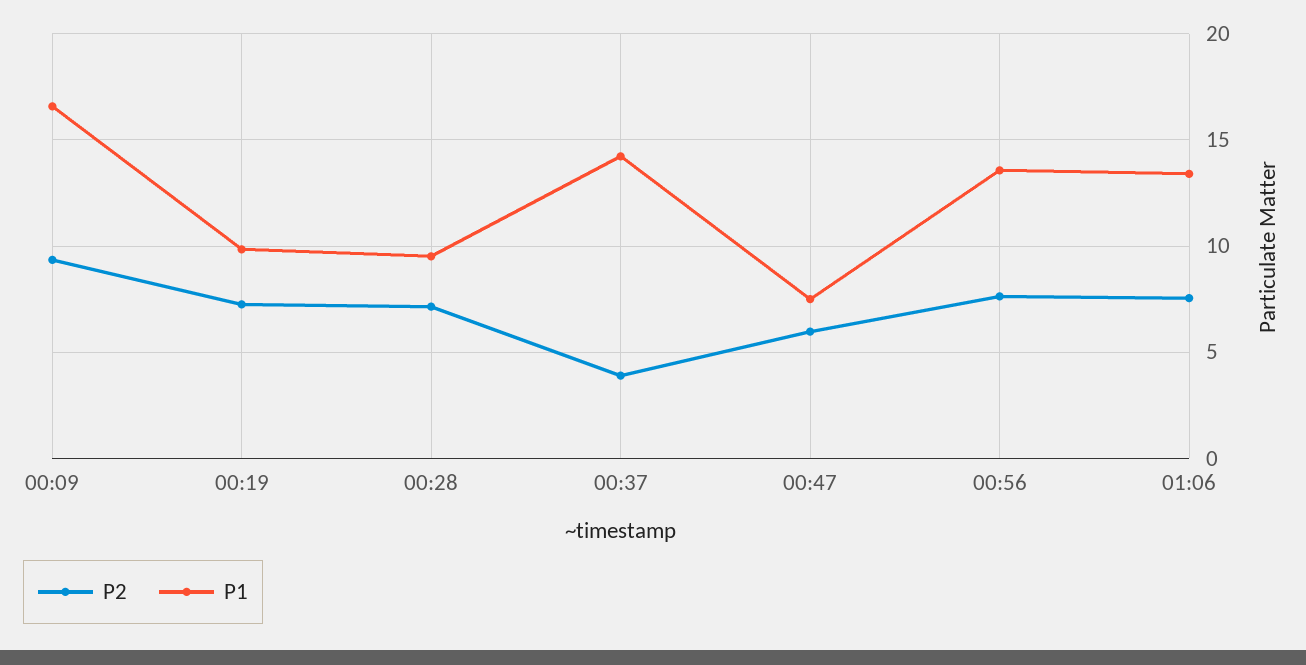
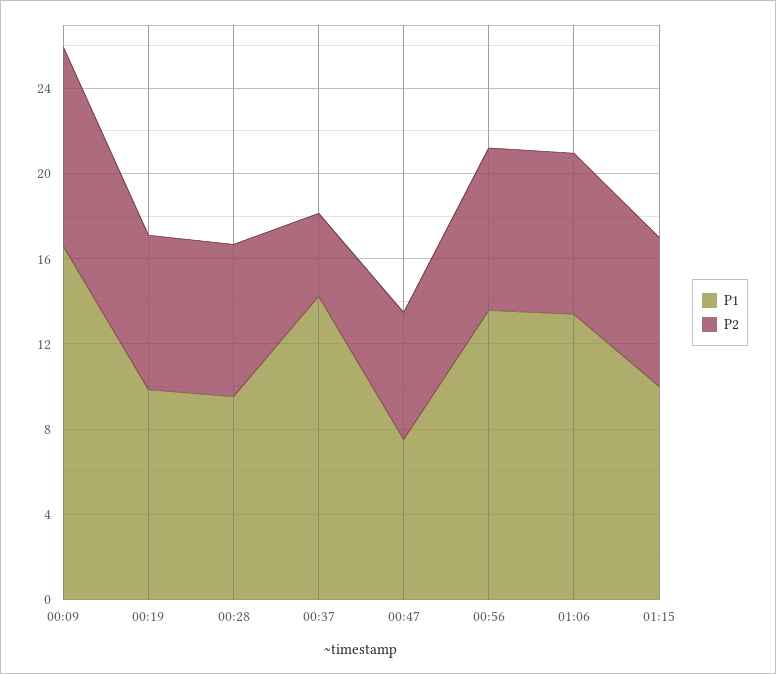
P1, 01:15: none -> 10
P2, 01:15: none -> 7

